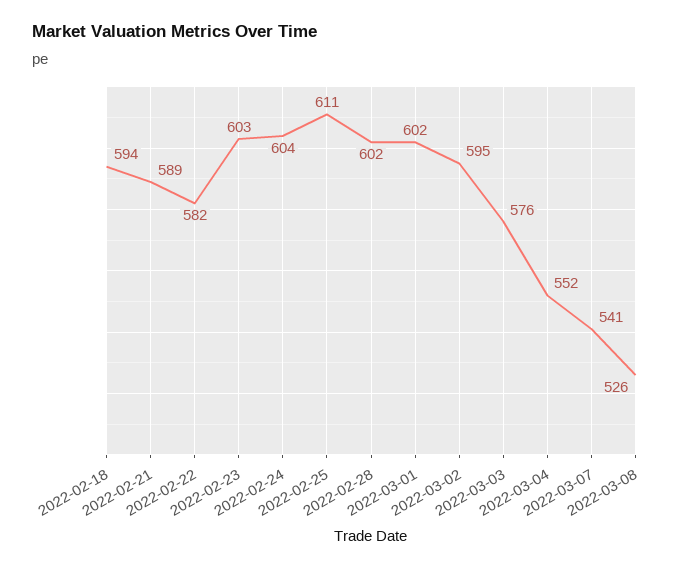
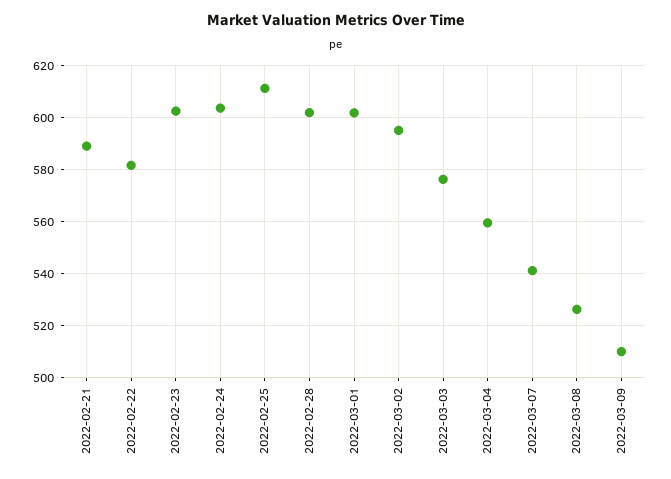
2022-02-18: 594 -> none
2022-03-04: 552 -> 560
2022-03-09: none -> 510

